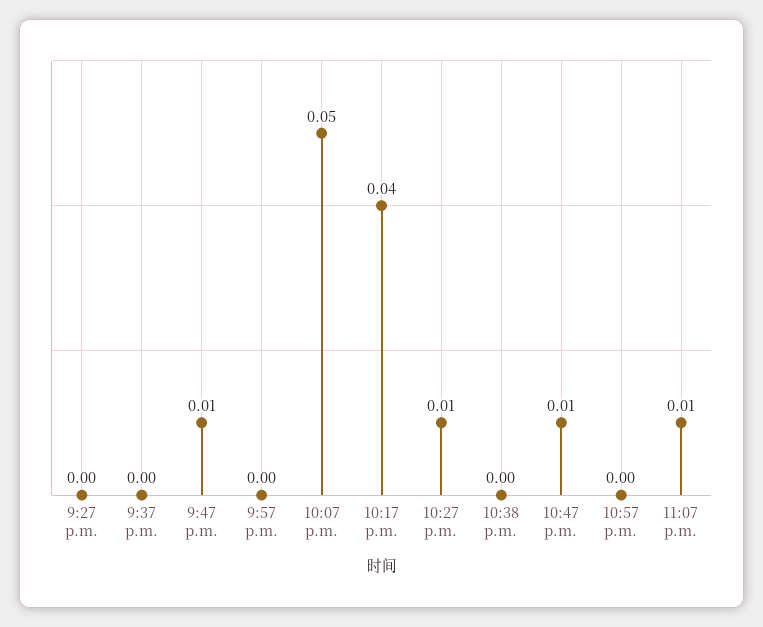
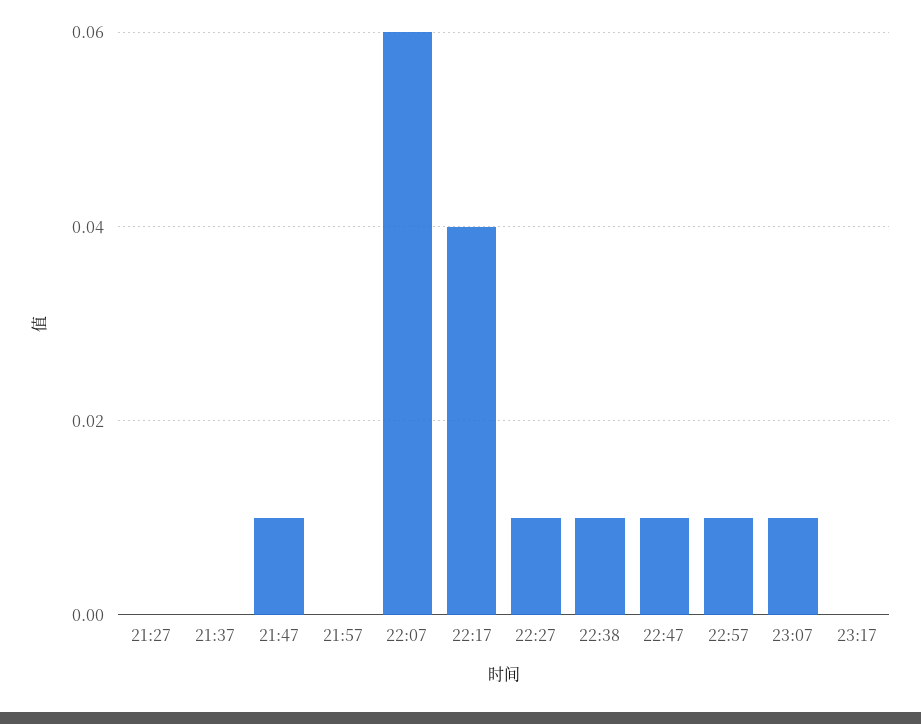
10:07 p.m.: 0.05 -> 0.06
10:38 p.m.: 0 -> 0.01
10:57 p.m.: 0 -> 0.01
23:17: none -> 0

